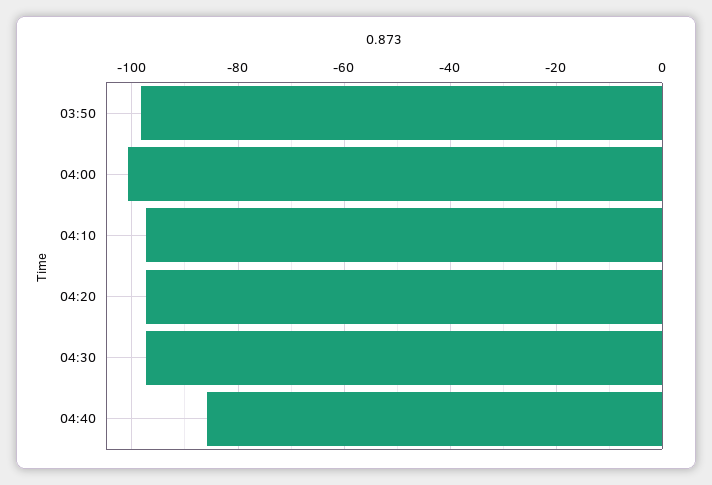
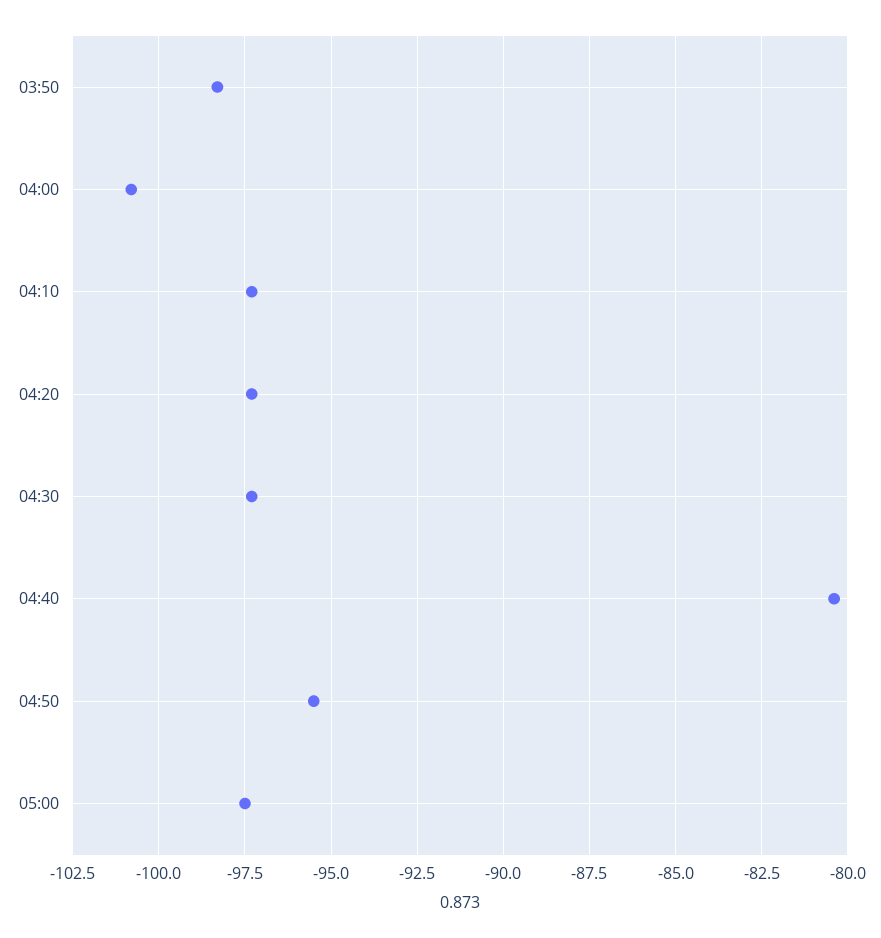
04:40: -86 -> -80.5
04:50: none -> -95.5
05:00: none -> -97.5

